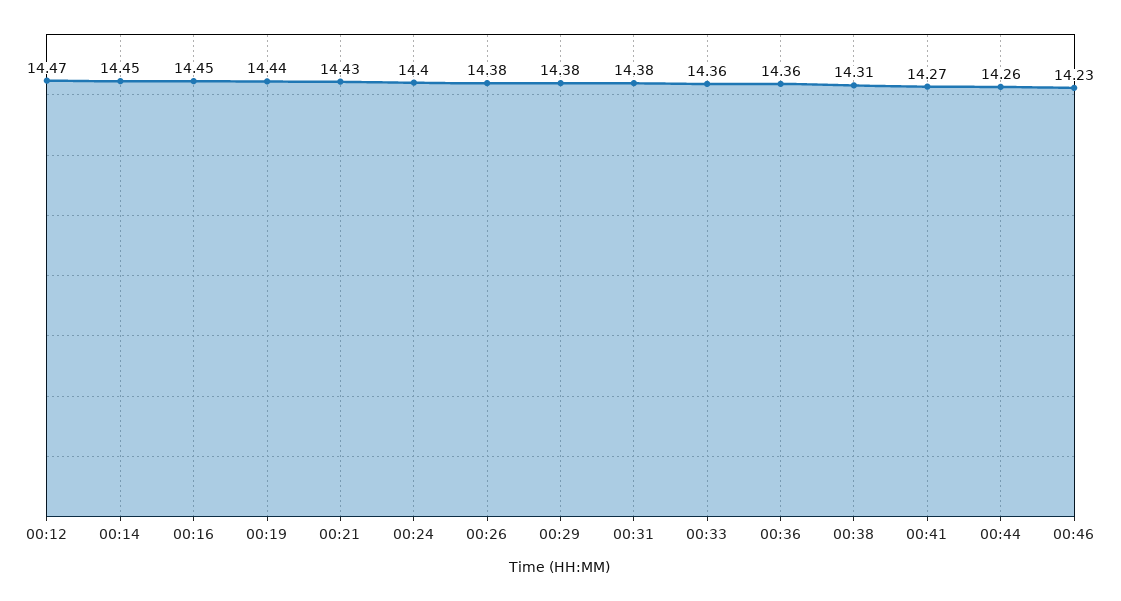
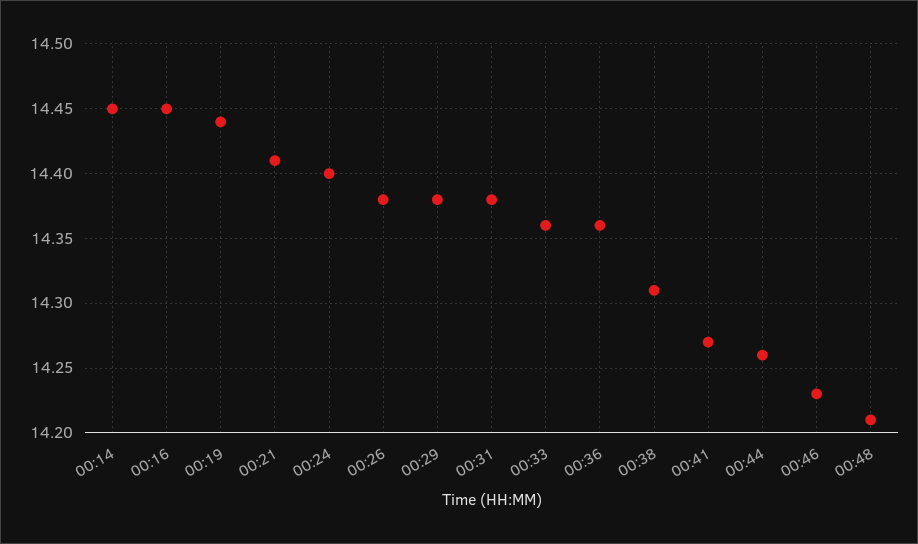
00:12: 14.47 -> none
00:21: 14.43 -> 14.41
00:48: none -> 14.21

